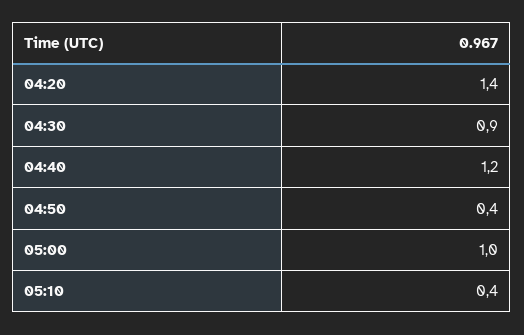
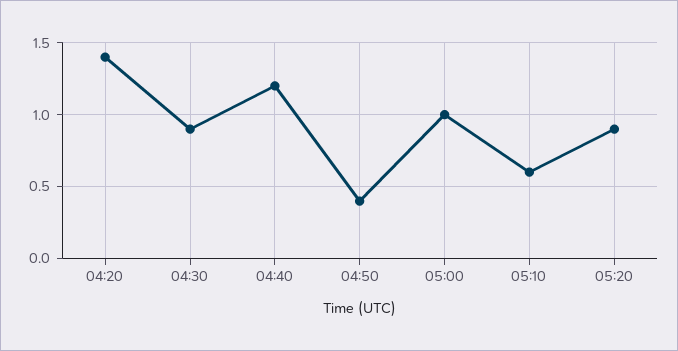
05:10: 0.4 -> 0.6
05:20: none -> 0.9

